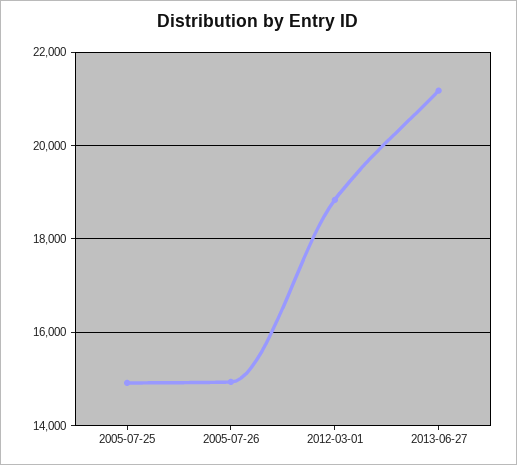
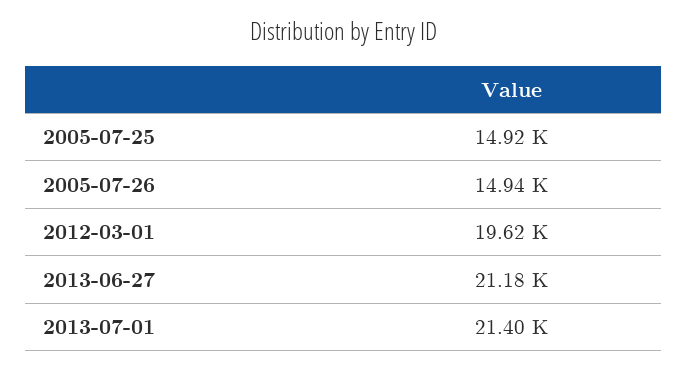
2012-03-01: 18800 -> 19620
2013-07-01: none -> 21400

